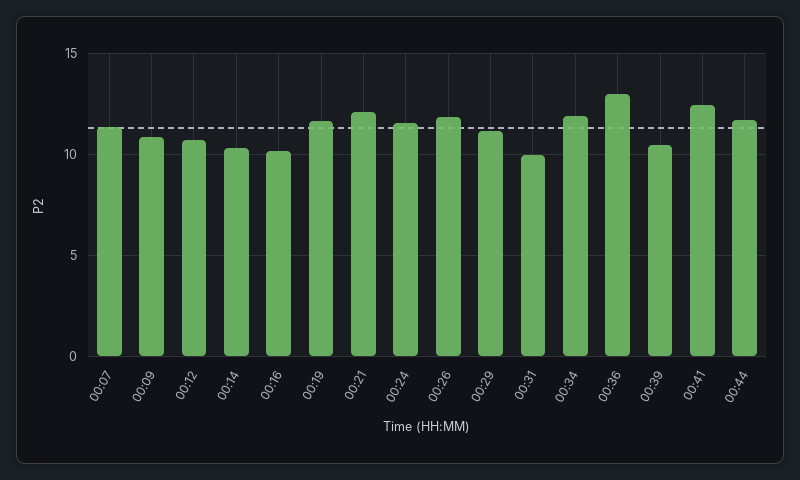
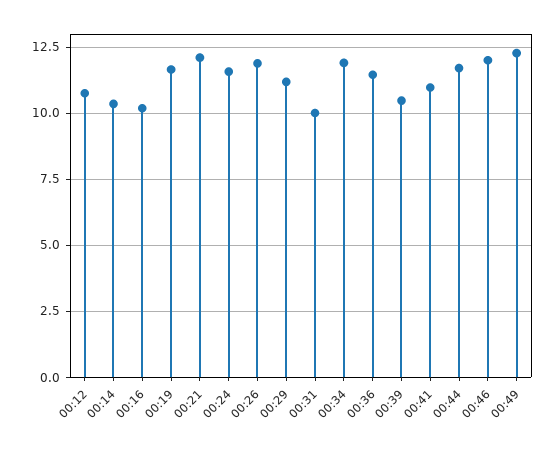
00:07: 11.5 -> none
00:09: 11 -> none
00:36: 13 -> 11.5
00:41: 12.5 -> 11
00:46: none -> 12
00:49: none -> 12.25

